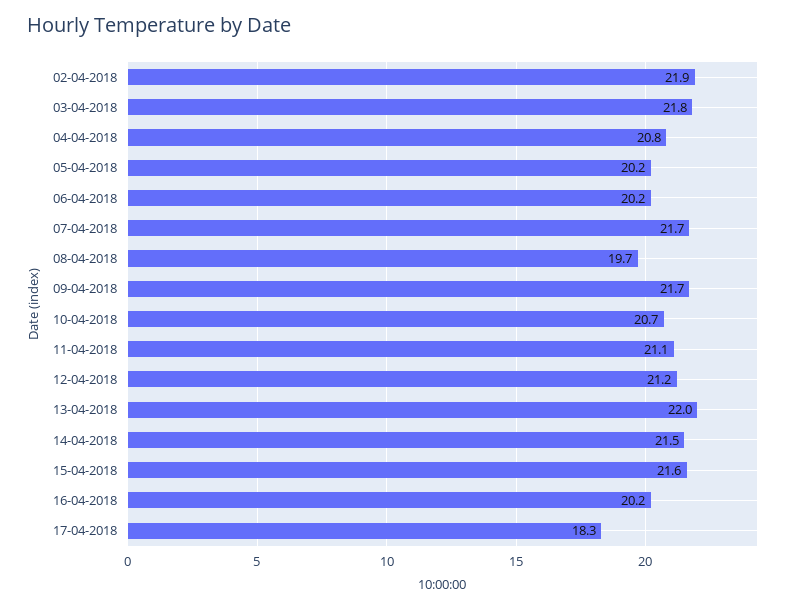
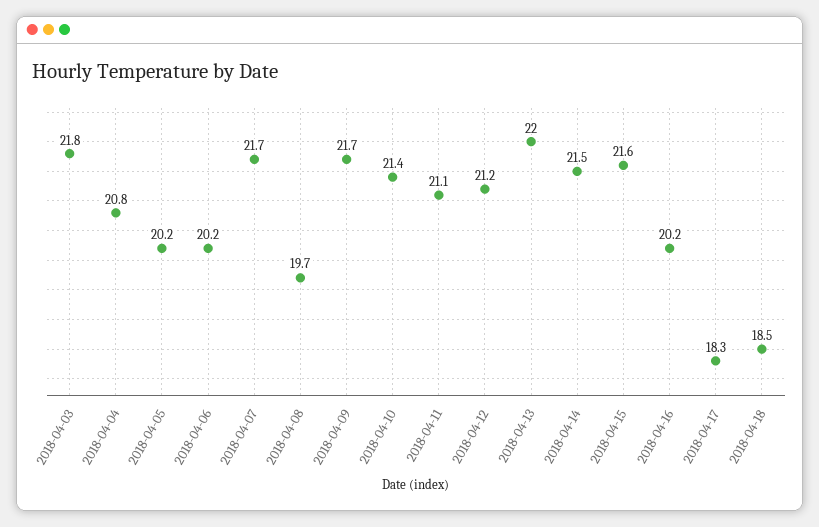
02-04-2018: 21.9 -> none
10-04-2018: 20.7 -> 21.4
2018-04-18: none -> 18.5

